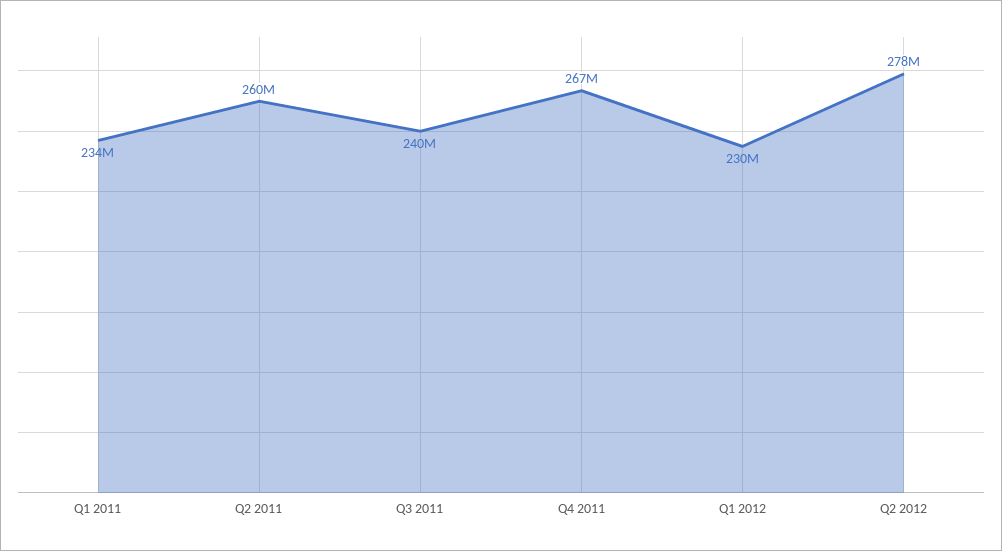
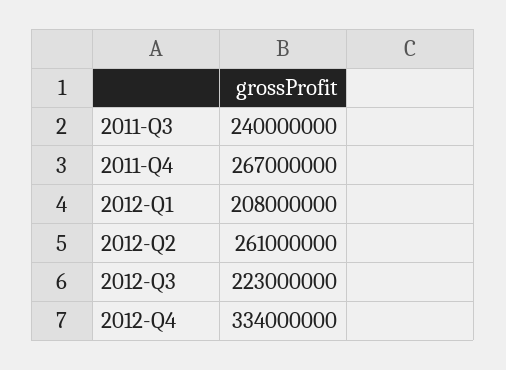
Q1 2011: 234000000 -> none
Q2 2011: 260000000 -> none
Q1 2012: 230000000 -> 208000000
Q2 2012: 278000000 -> 261000000
2012-Q3: none -> 223000000
2012-Q4: none -> 334000000

